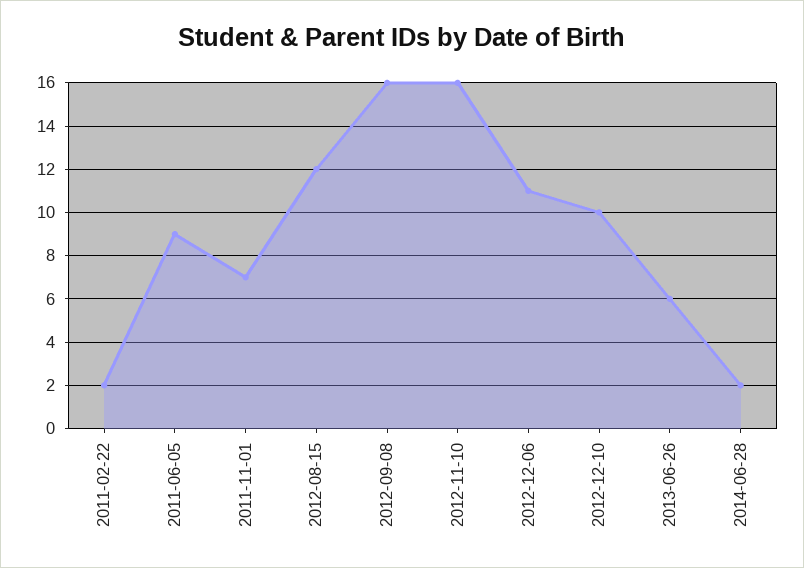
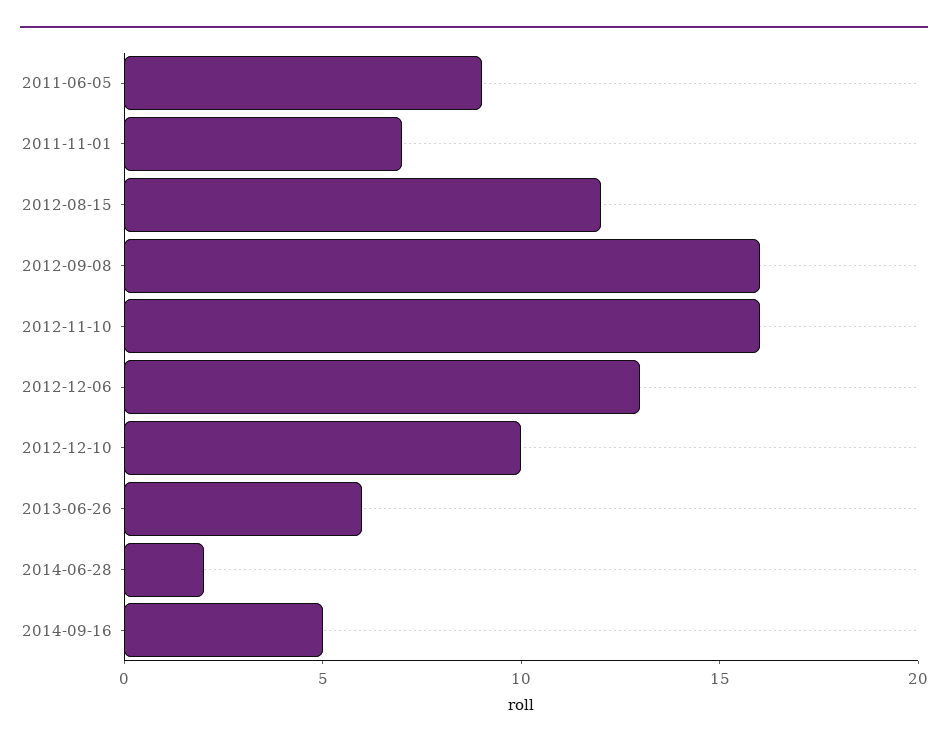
2011-02-22: 2 -> none
2012-12-06: 11 -> 13
2014-09-16: none -> 5

